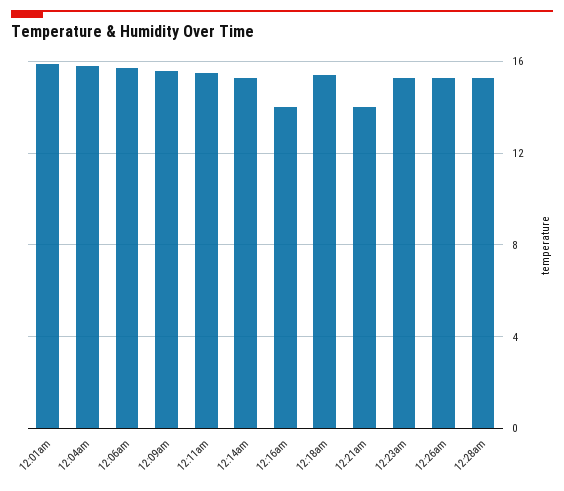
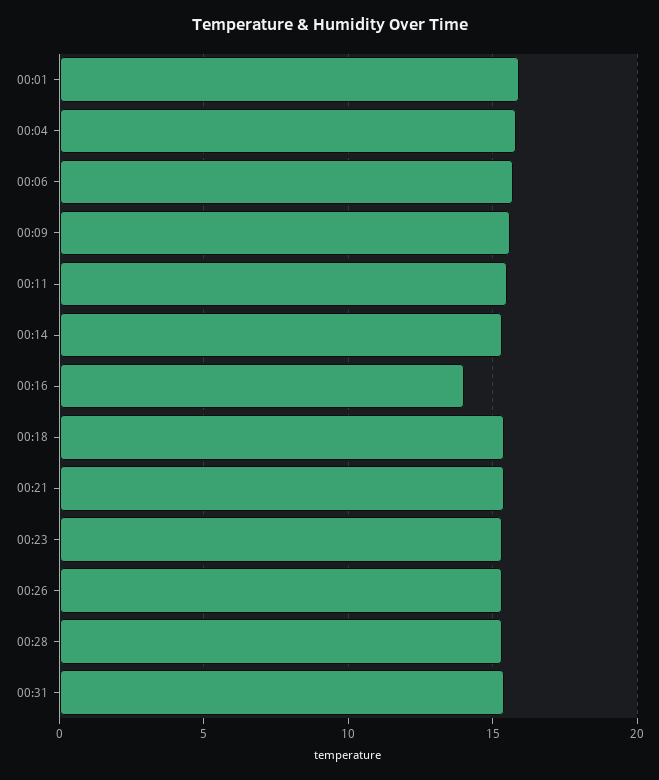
12:21am: 14 -> 15.5
00:31: none -> 15.5

